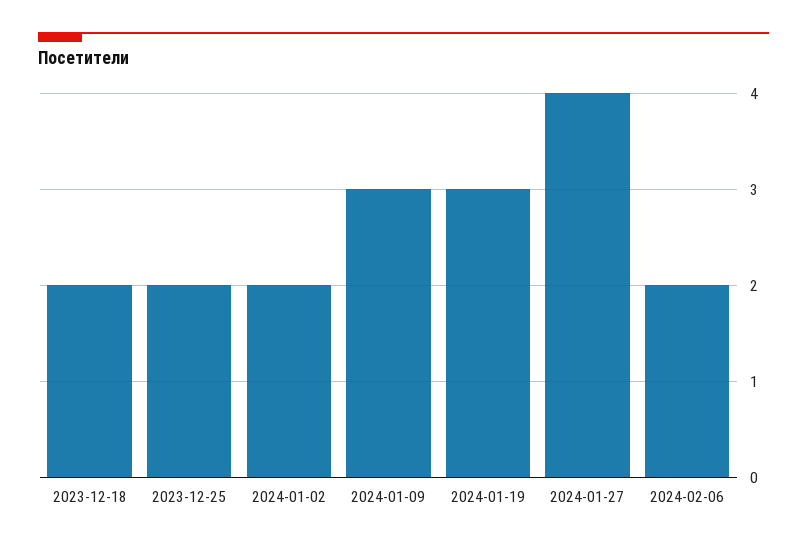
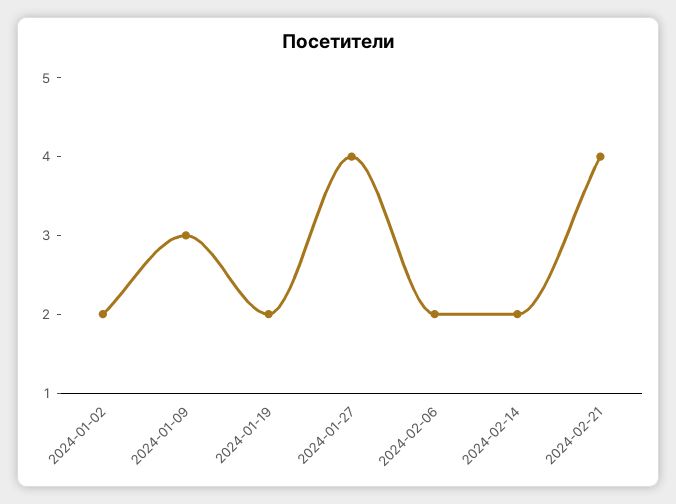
2023-12-18: 2 -> none
2023-12-25: 2 -> none
2024-01-19: 3 -> 2
2024-02-14: none -> 2
2024-02-21: none -> 4

